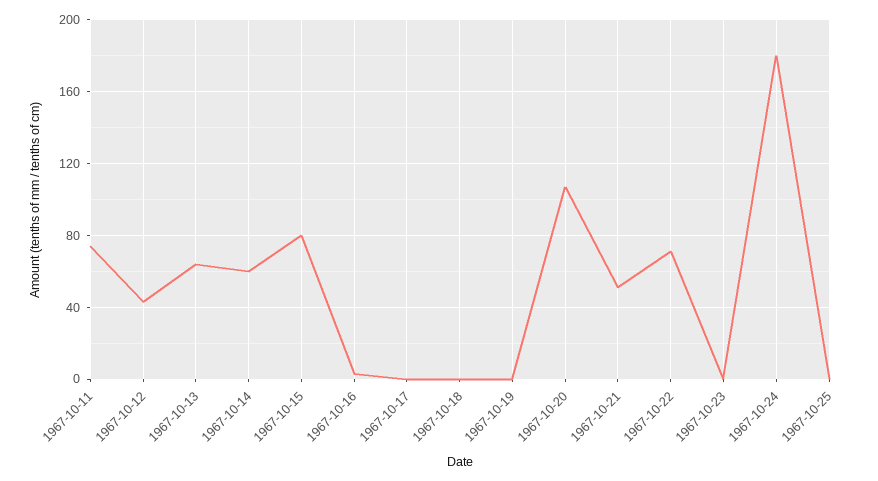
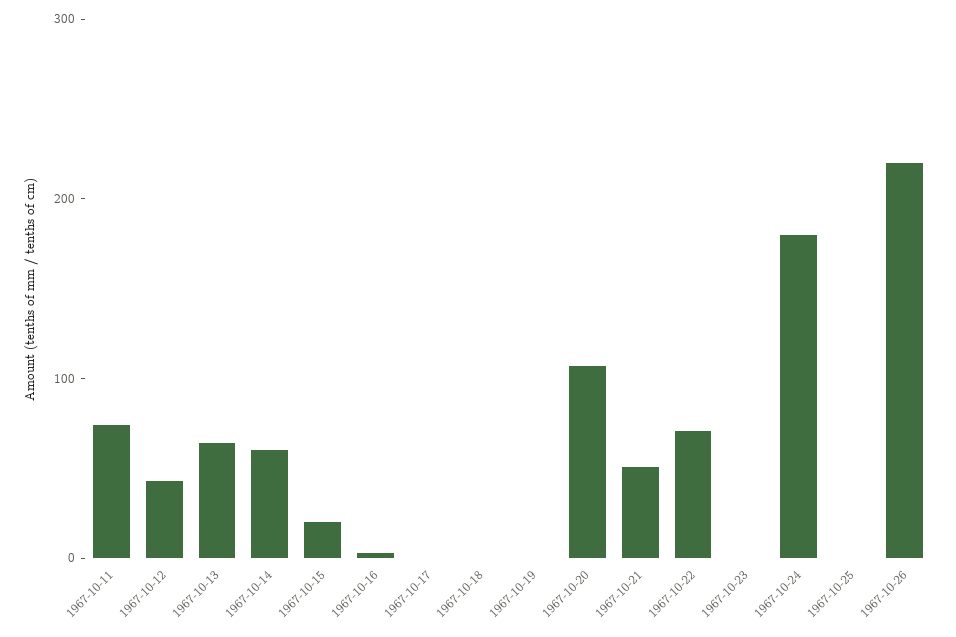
1967-10-15: 80 -> 20
1967-10-26: none -> 220

